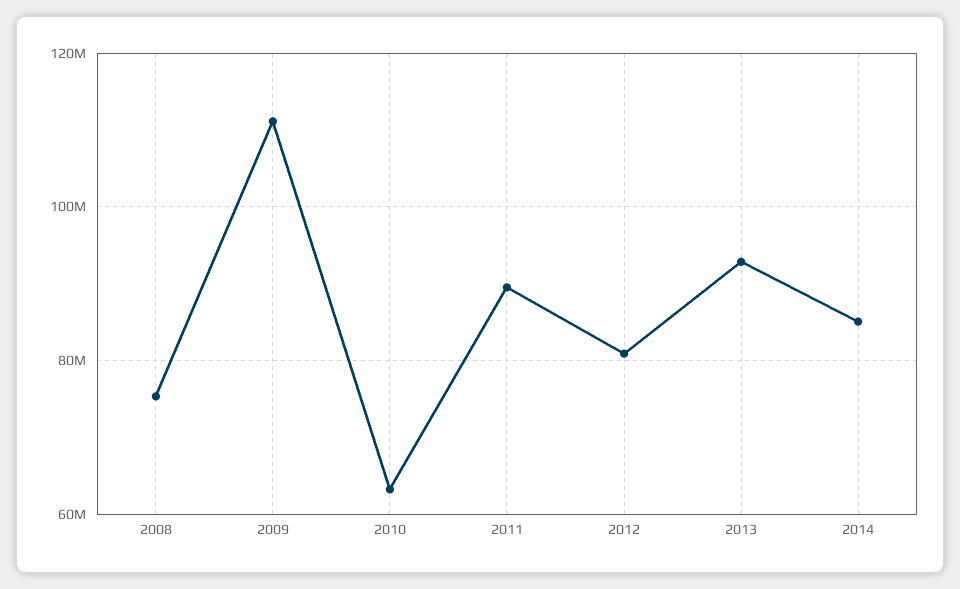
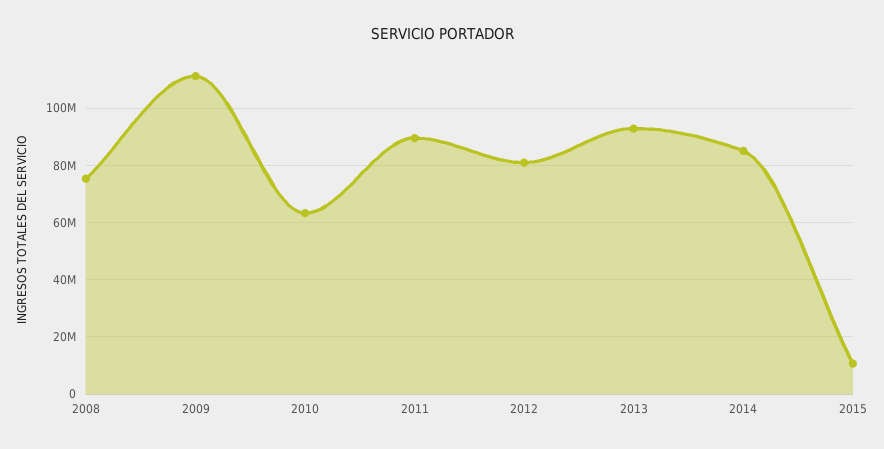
2015: none -> 10000000

